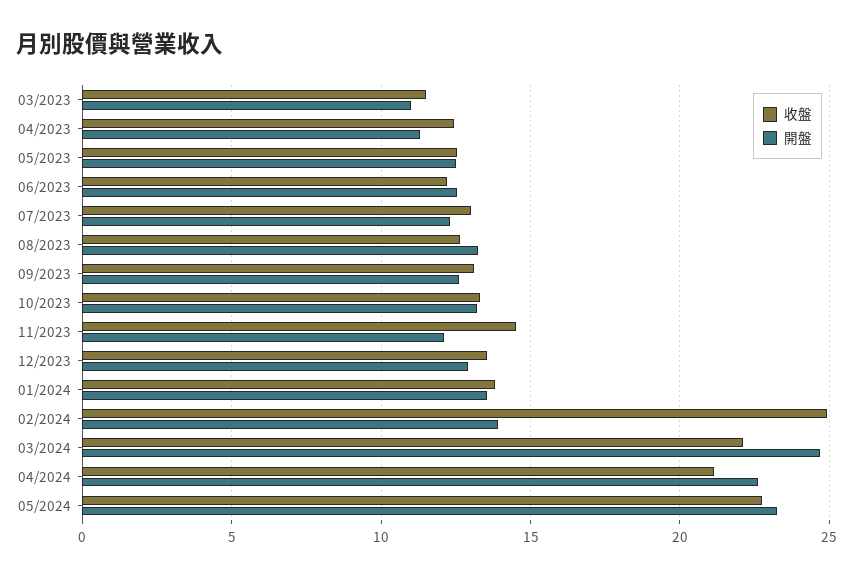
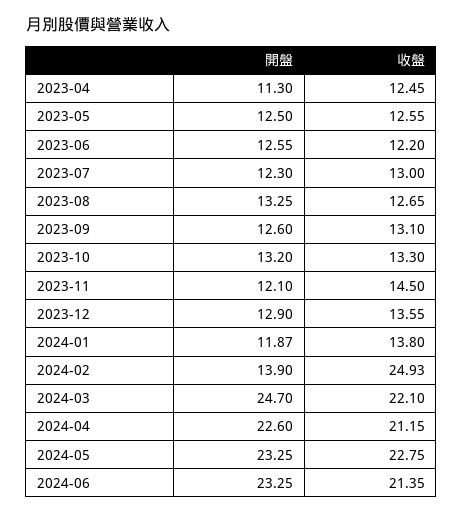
收盤, 03/2023: 11.5 -> none
開盤, 03/2023: 11 -> none
開盤, 01/2024: 13.5 -> 11.87
開盤, 2024-06: none -> 23.25
收盤, 2024-06: none -> 21.35

